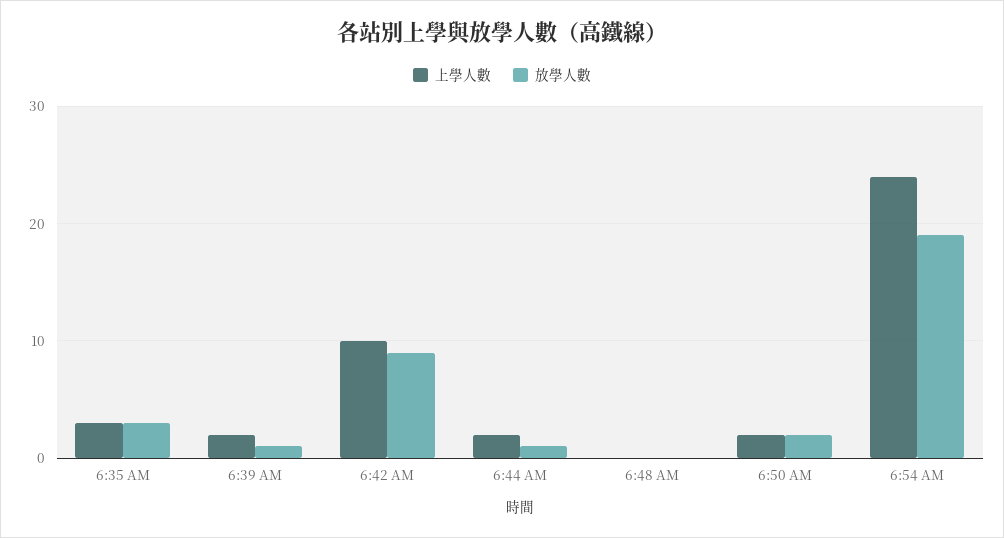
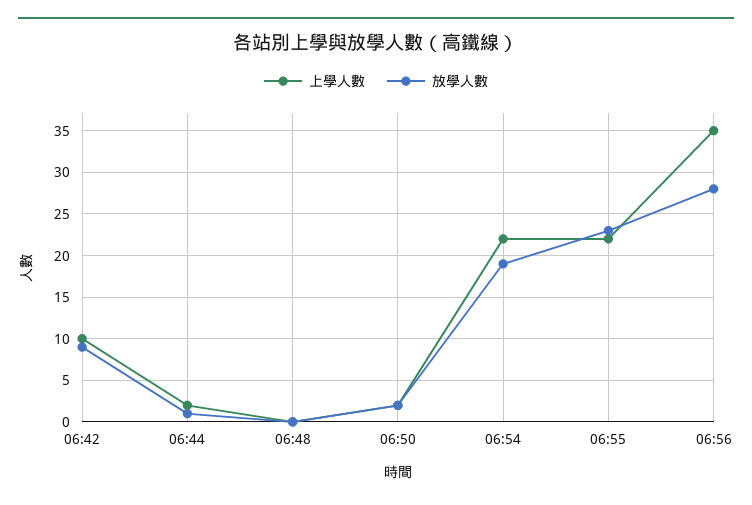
上學人數, 6:35 AM: 3 -> none
放學人數, 6:35 AM: 3 -> none
上學人數, 6:39 AM: 2 -> none
放學人數, 6:39 AM: 1 -> none
上學人數, 6:54 AM: 24 -> 22
上學人數, 06:55: none -> 22
放學人數, 06:55: none -> 23
上學人數, 06:56: none -> 35
放學人數, 06:56: none -> 28

